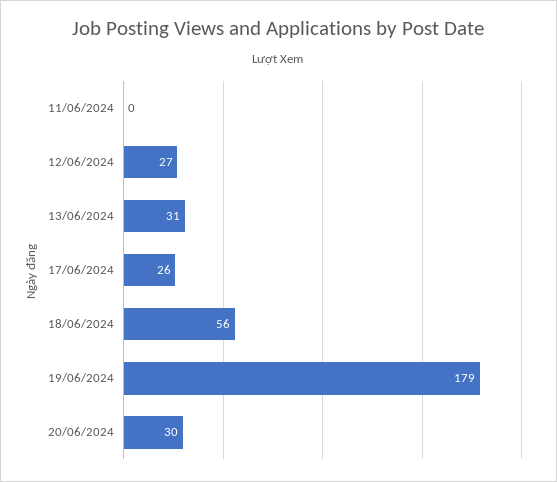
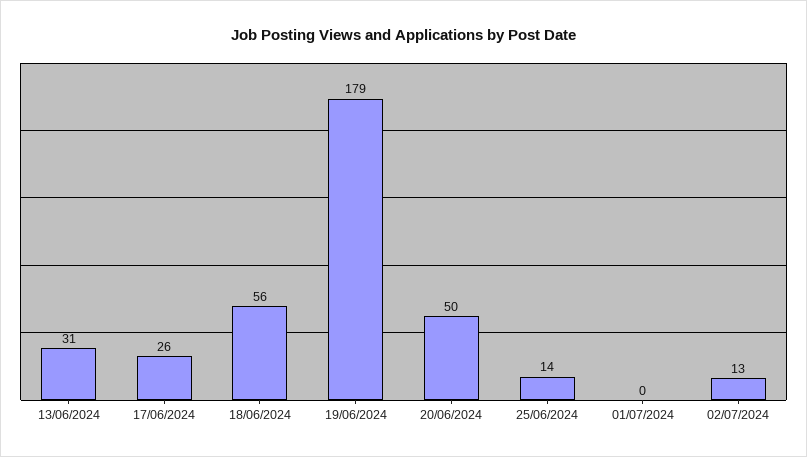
11/06/2024: 0 -> none
12/06/2024: 27 -> none
20/06/2024: 30 -> 50
25/06/2024: none -> 14
01/07/2024: none -> 0
02/07/2024: none -> 13

